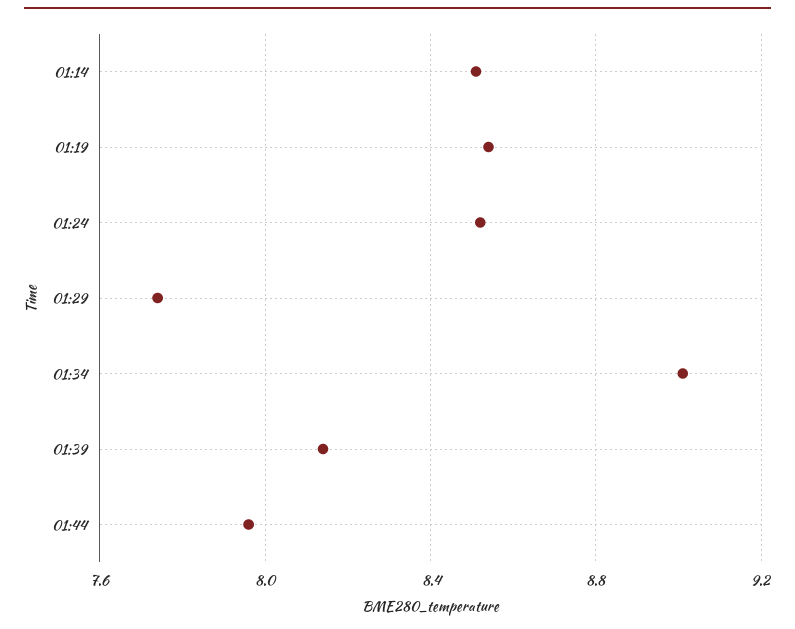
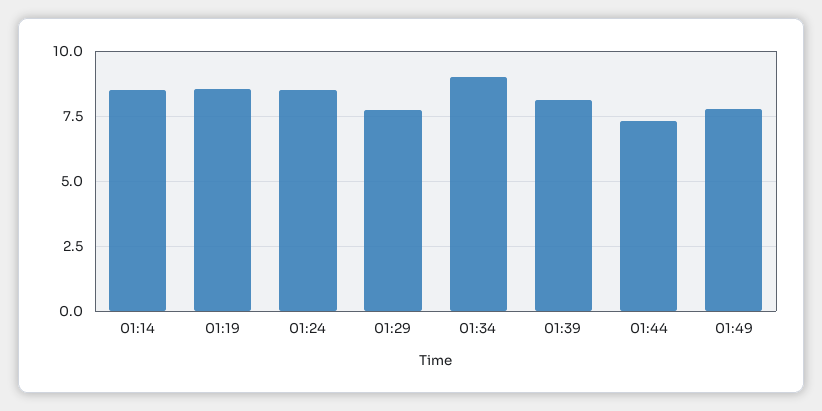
01:44: 7.95 -> 7.25
01:49: none -> 7.75

